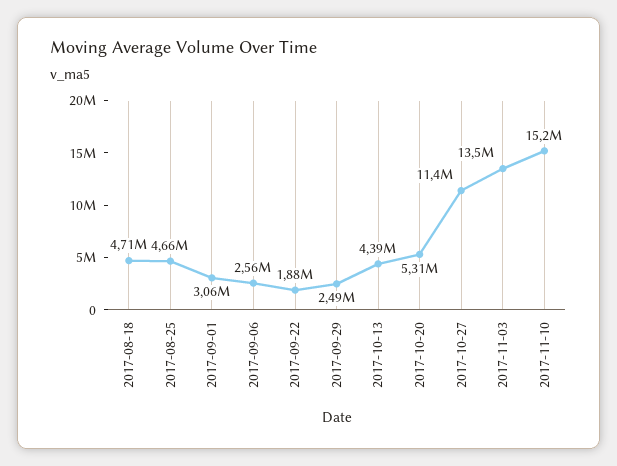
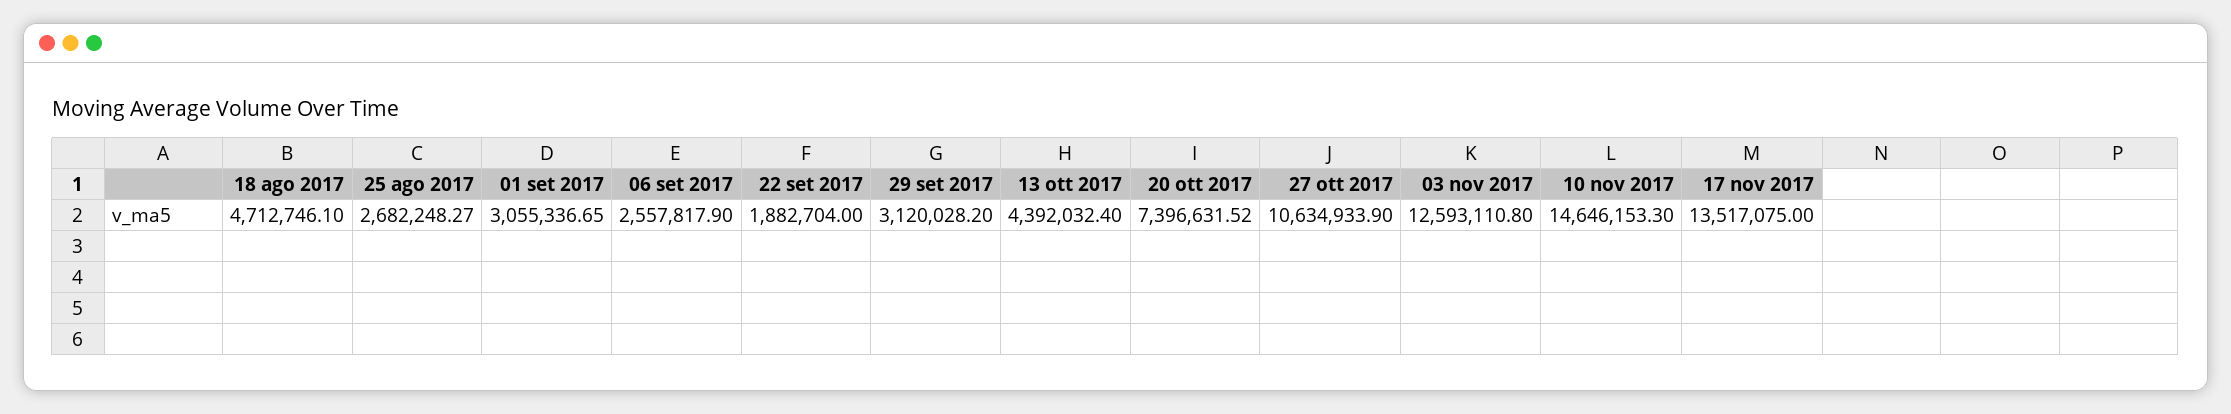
2017-08-25: 4660000 -> 2682248.27
2017-09-29: 2490000 -> 3120028.2
2017-10-20: 5310000 -> 7396631.52
2017-10-27: 11400000 -> 10634933.9
2017-11-03: 13500000 -> 12593110.8
2017-11-10: 15200000 -> 14646153.3
17 nov 2017: none -> 13517075

